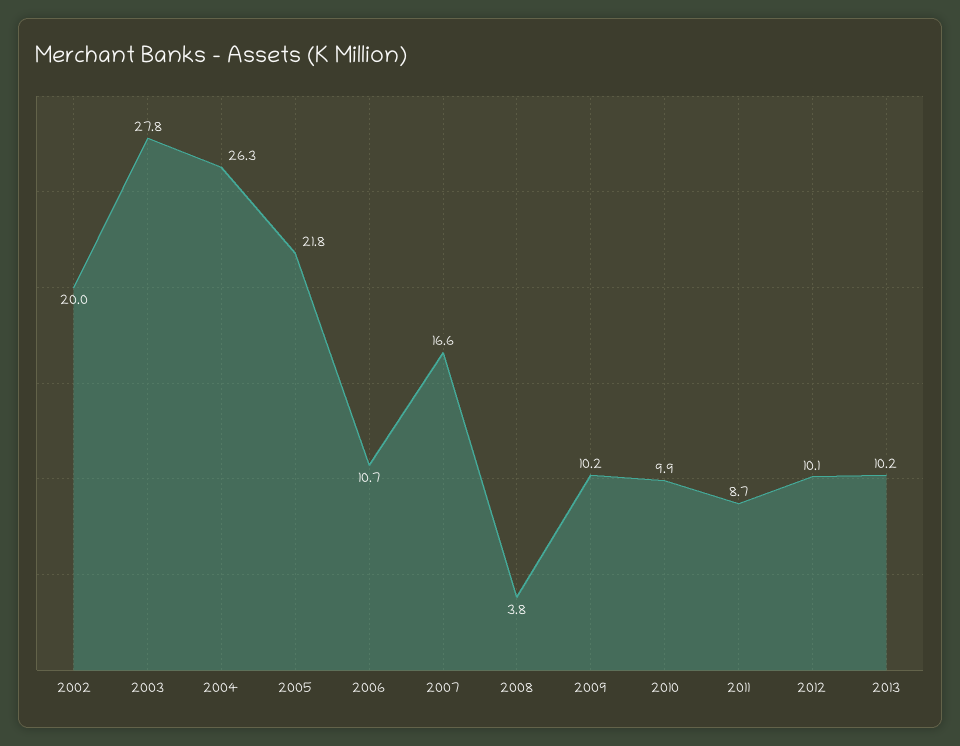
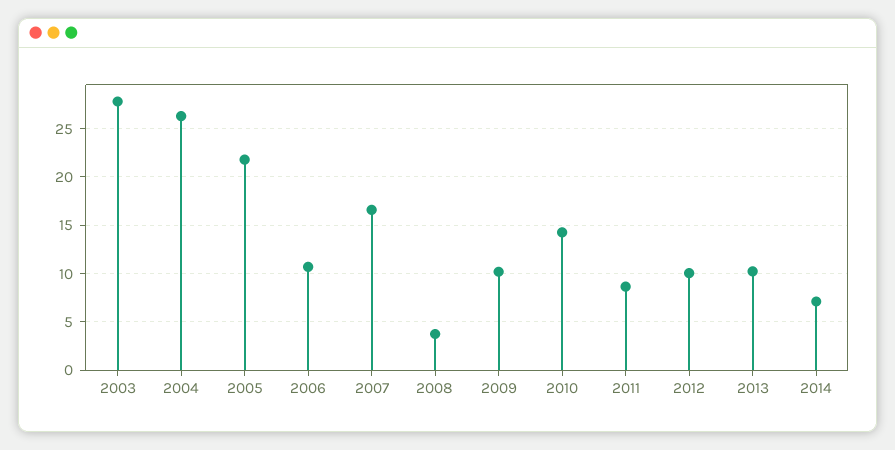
2002: 20 -> none
2010: 9.9 -> 14
2014: none -> 7

